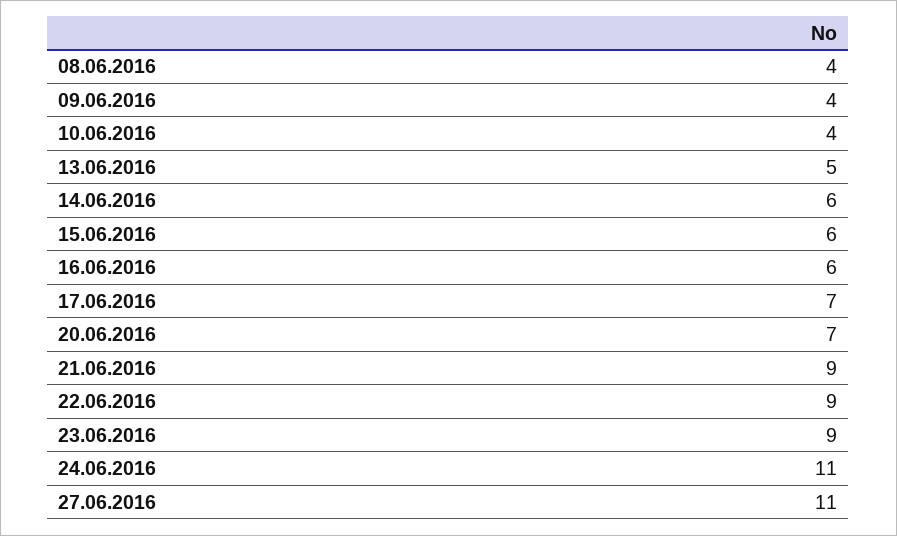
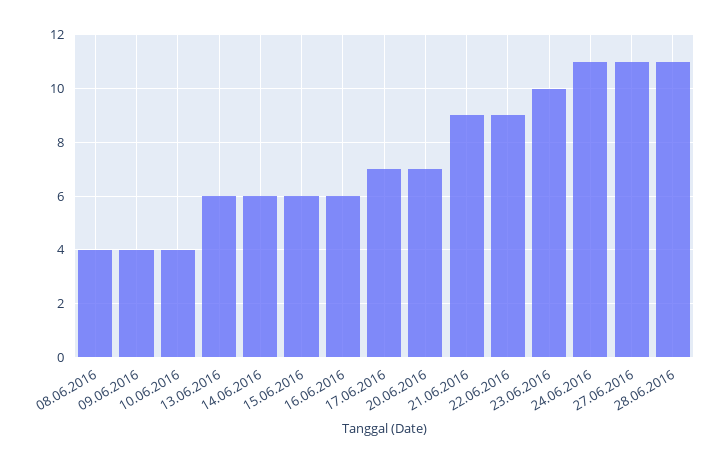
13.06.2016: 5 -> 6
23.06.2016: 9 -> 10
28.06.2016: none -> 11

